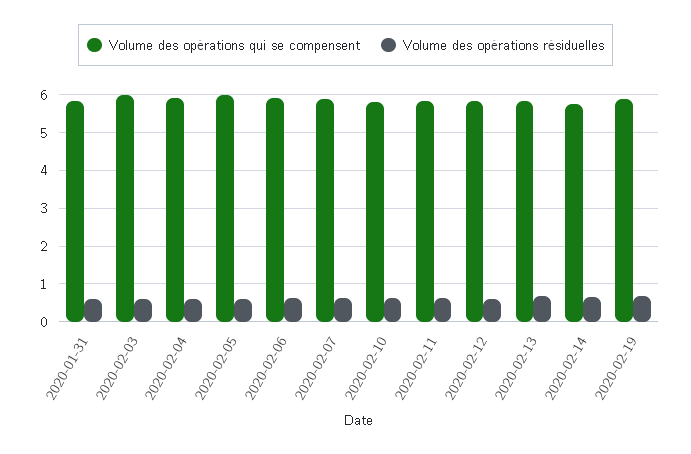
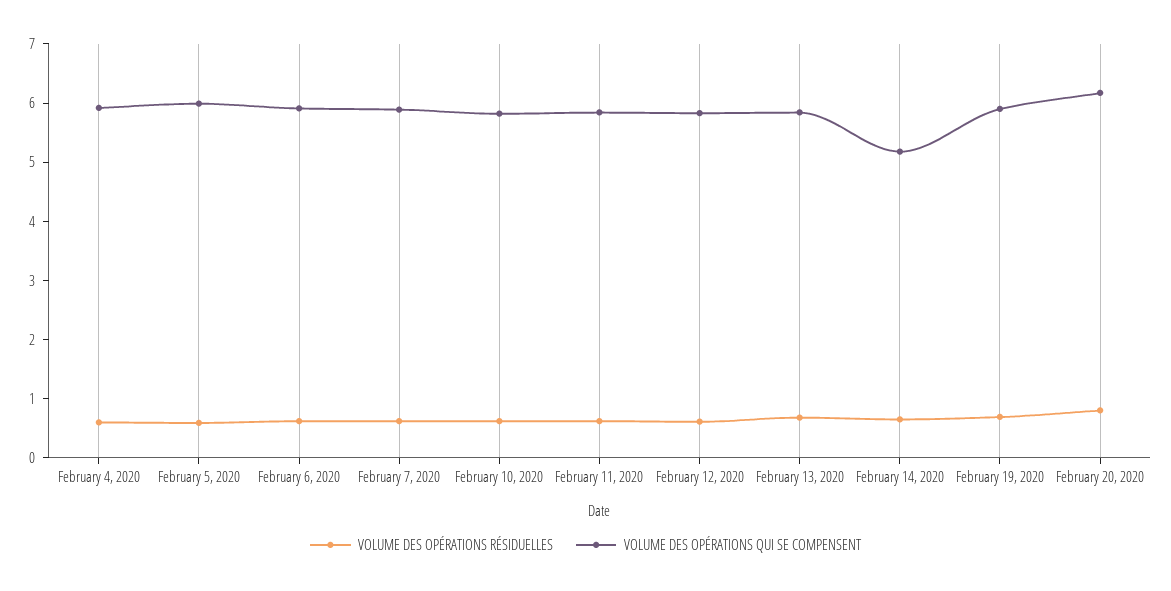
Volume des opérations qui se compensent, 2020-01-31: 5.8 -> none
Volume des opérations résiduelles, 2020-01-31: 0.6 -> none
Volume des opérations qui se compensent, 2020-02-03: 6 -> none
Volume des opérations résiduelles, 2020-02-03: 0.6 -> none
Volume des opérations qui se compensent, 2020-02-14: 5.8 -> 5.2
Volume des opérations résiduelles, February 20, 2020: none -> 0.8
Volume des opérations qui se compensent, February 20, 2020: none -> 6.2

